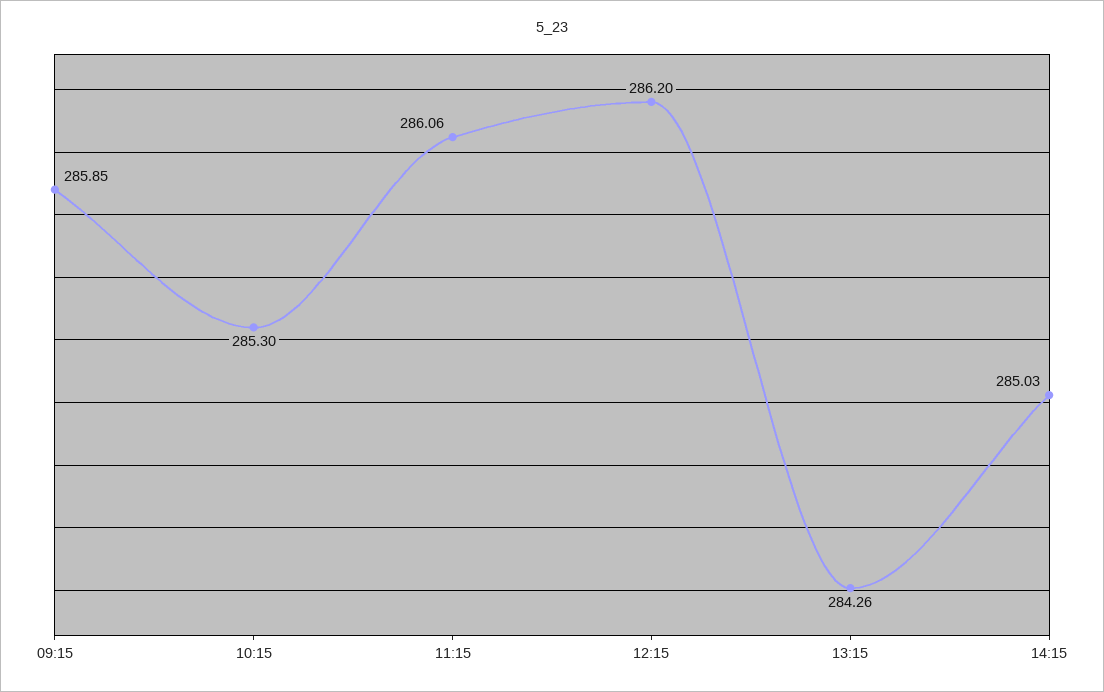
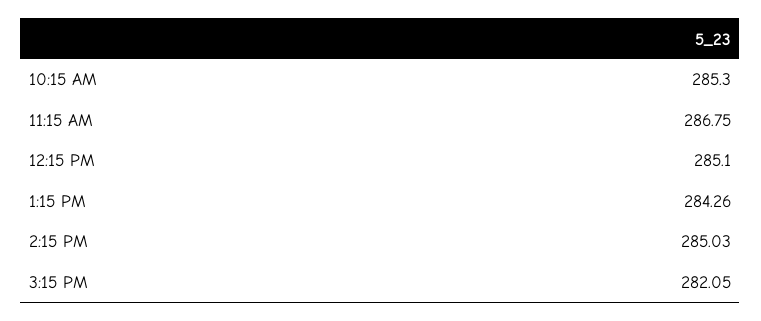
09:15: 285.85 -> none
11:15: 286.06 -> 286.75
12:15: 286.2 -> 285.1
3:15 PM: none -> 282.05

